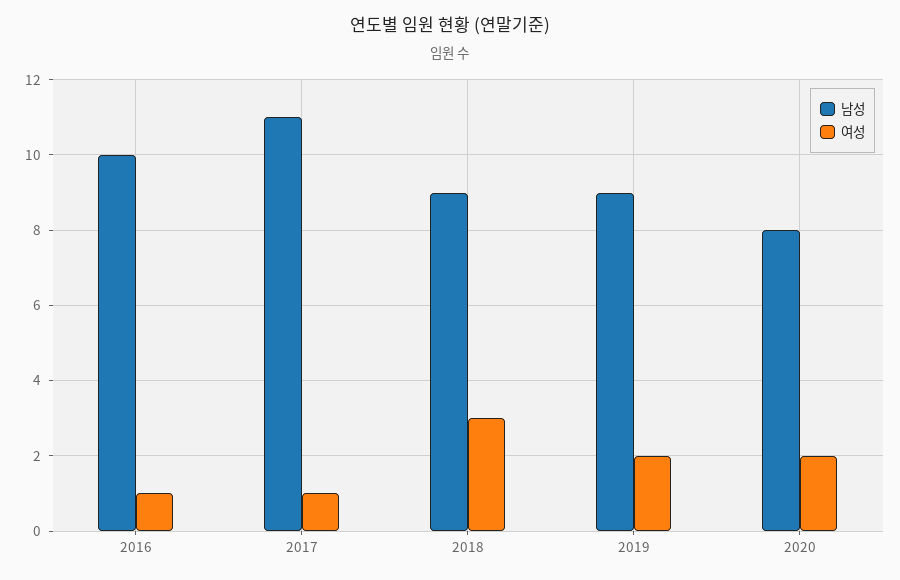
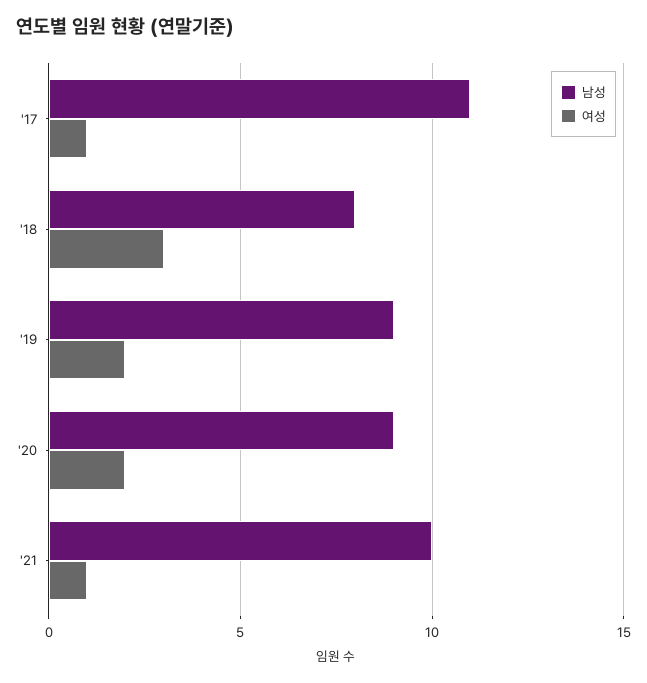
남성, 2016: 10 -> none
여성, 2016: 1 -> none
남성, 2018: 9 -> 8
남성, 2020: 8 -> 9
남성, '21: none -> 10
여성, '21: none -> 1

